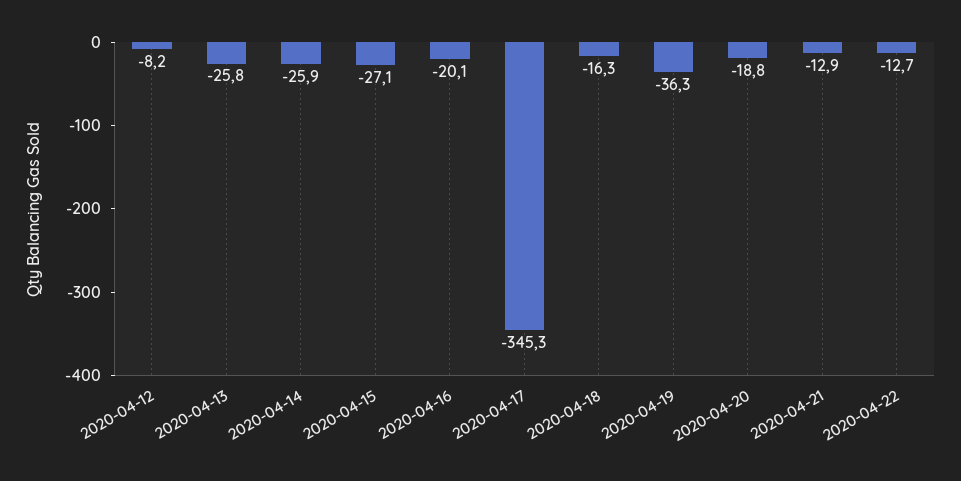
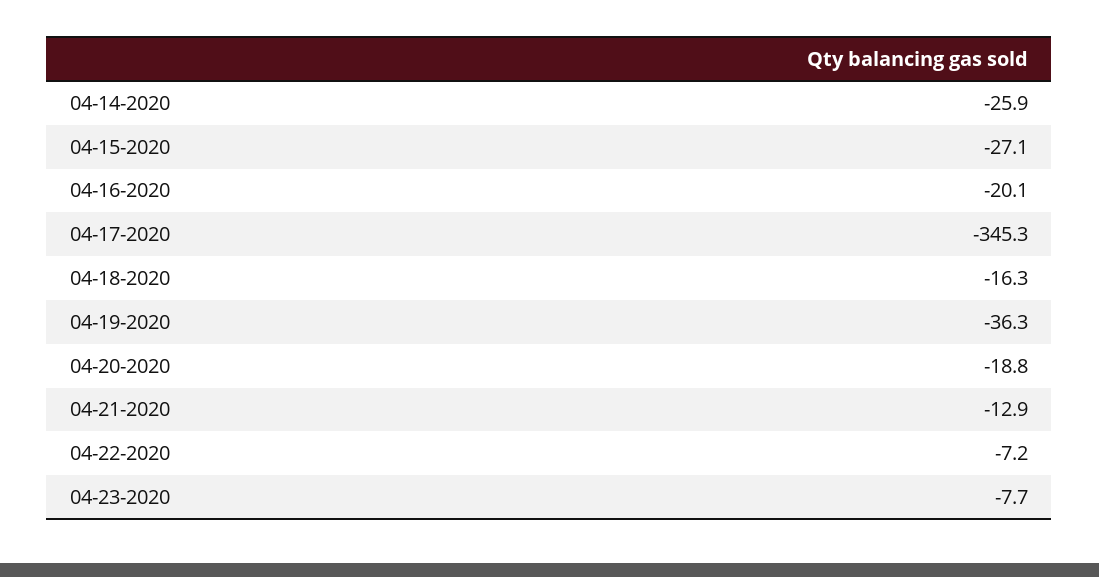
2020-04-12: -8.2 -> none
2020-04-13: -25.8 -> none
2020-04-22: -12.7 -> -7.2
04-23-2020: none -> -7.7

